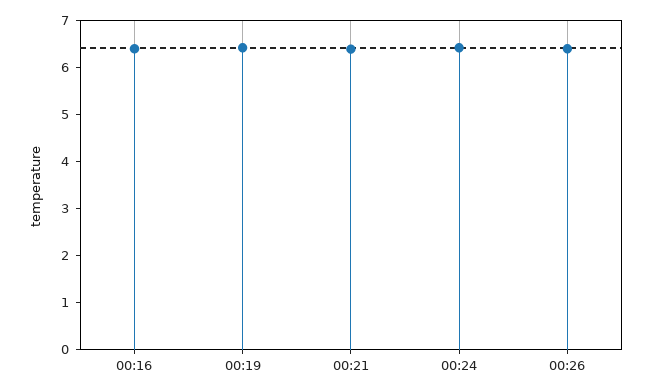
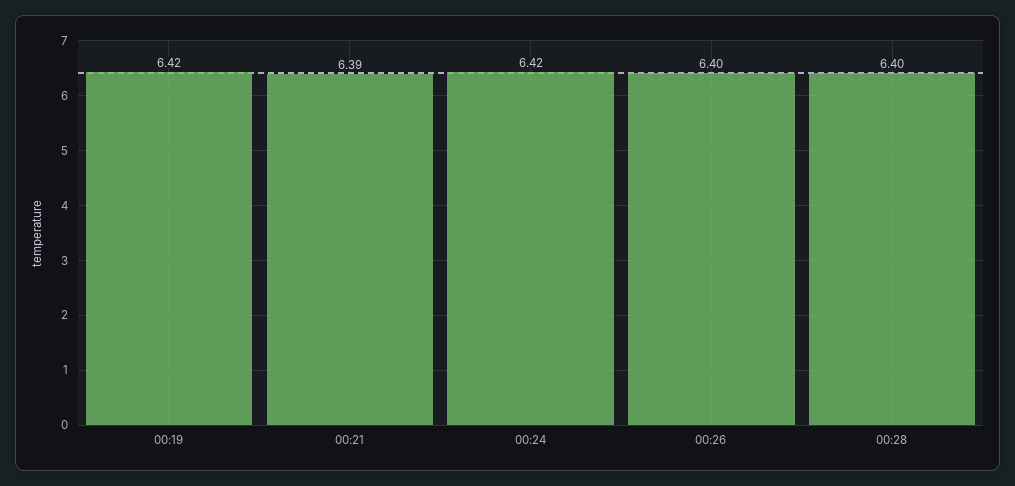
00:16: 6.4 -> none
00:28: none -> 6.4

